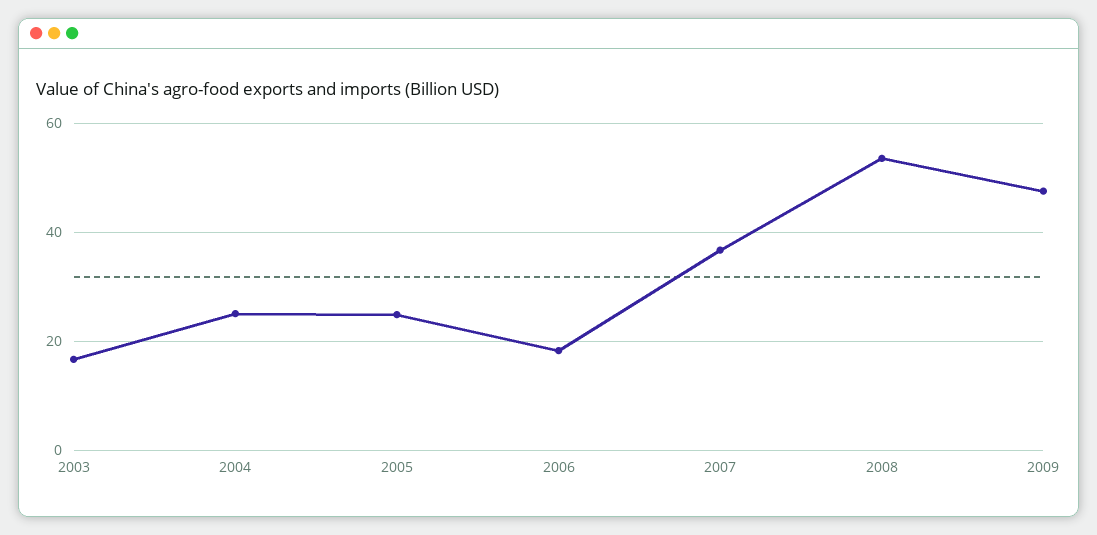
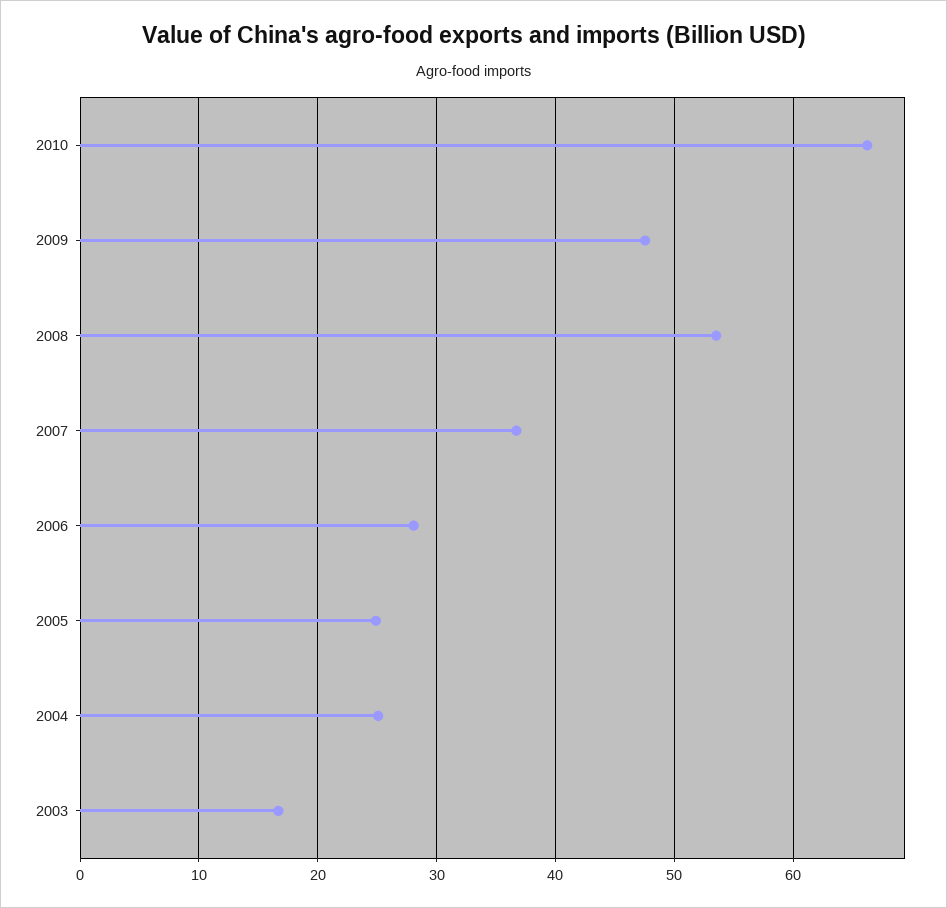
2006: 18 -> 28
2010: none -> 66

